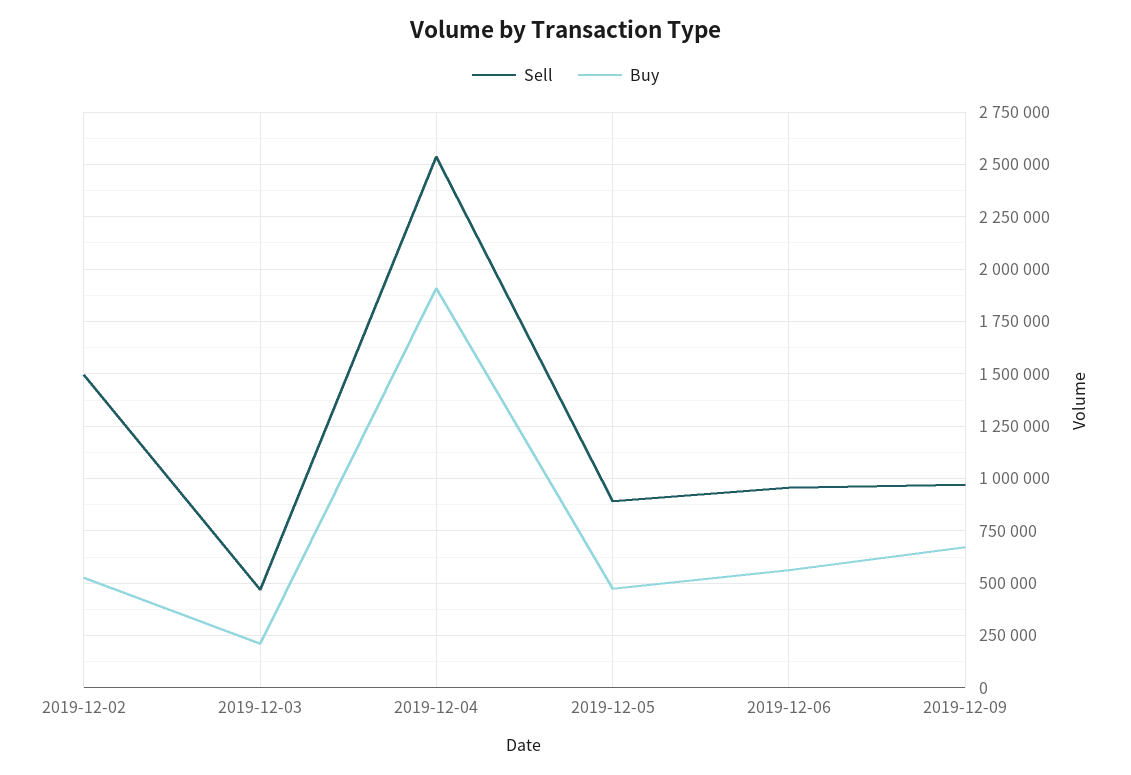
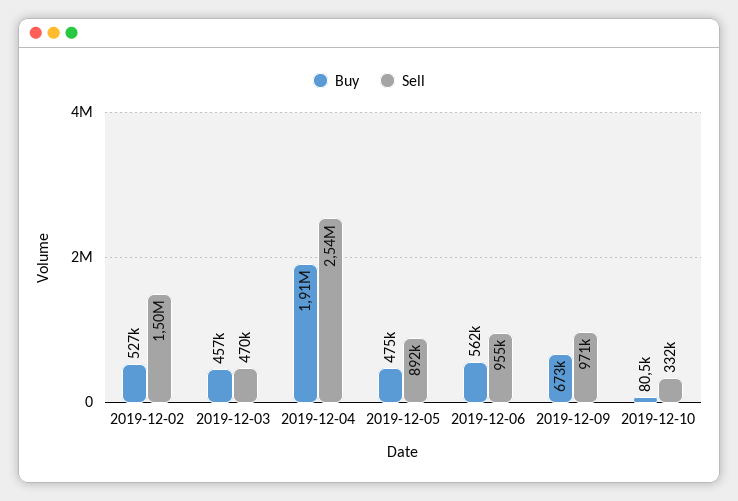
Buy, 2019-12-03: 200000 -> 457000
Buy, 2019-12-10: none -> 80500
Sell, 2019-12-10: none -> 332000

